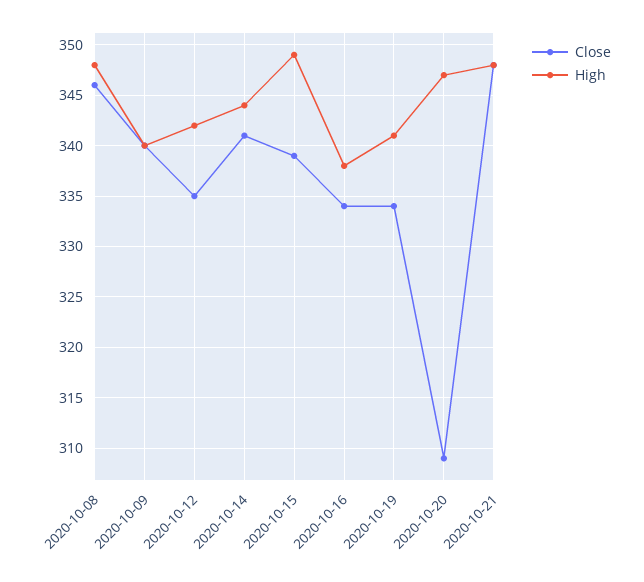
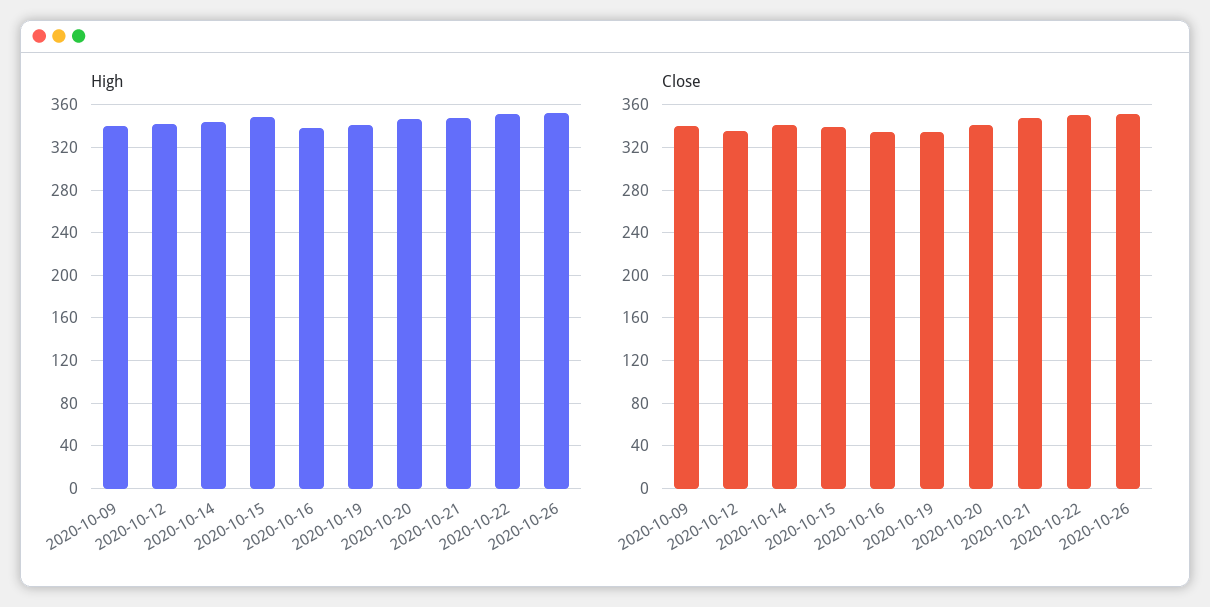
Close, 2020-10-08: 346 -> none
High, 2020-10-08: 348 -> none
Close, 2020-10-20: 309 -> 340
High, 2020-10-22: none -> 350
High, 2020-10-26: none -> 350
Close, 2020-10-22: none -> 350
Close, 2020-10-26: none -> 350

